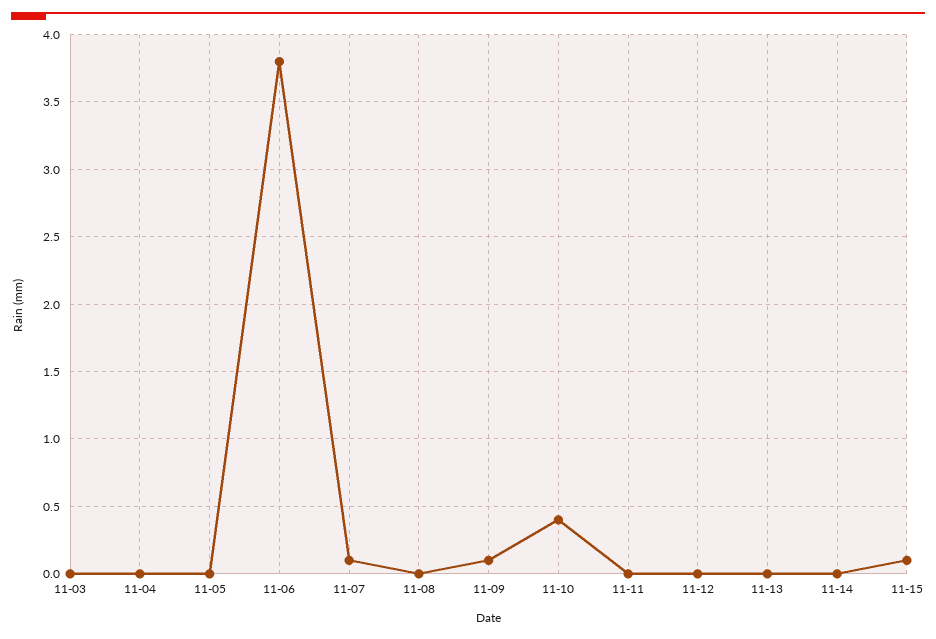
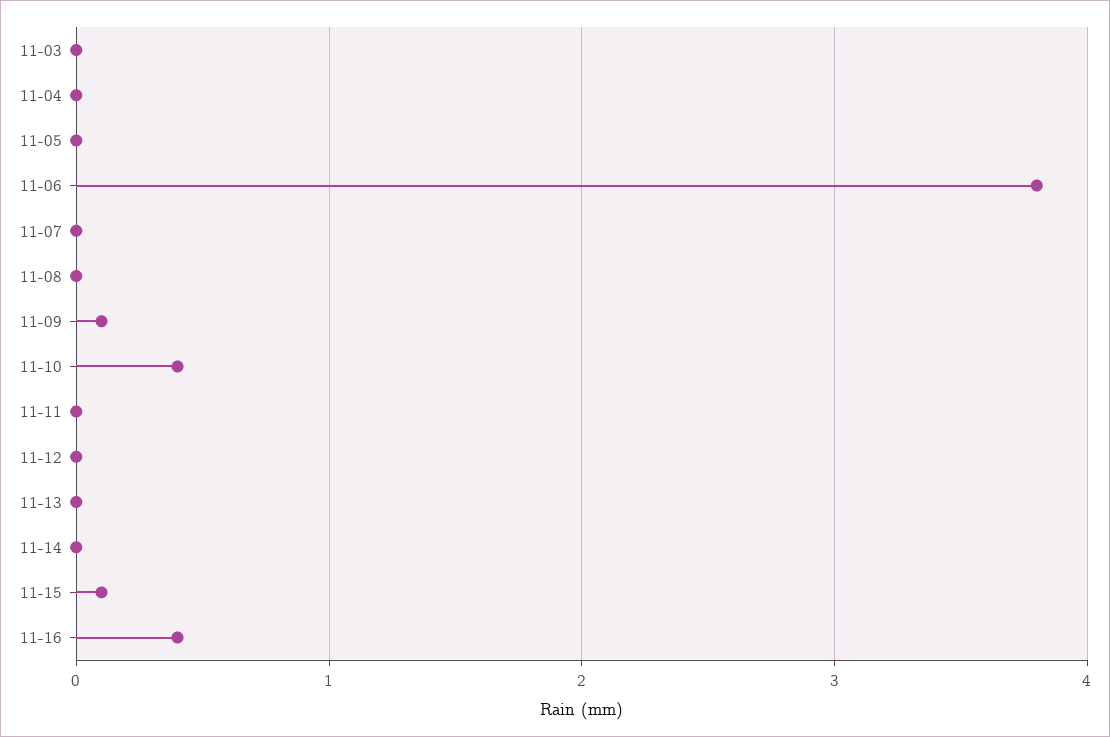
11-07: 0.1 -> 0
11-16: none -> 0.4

